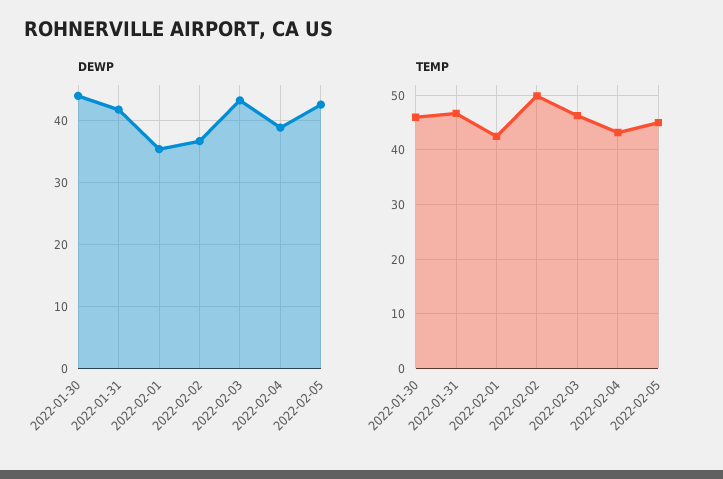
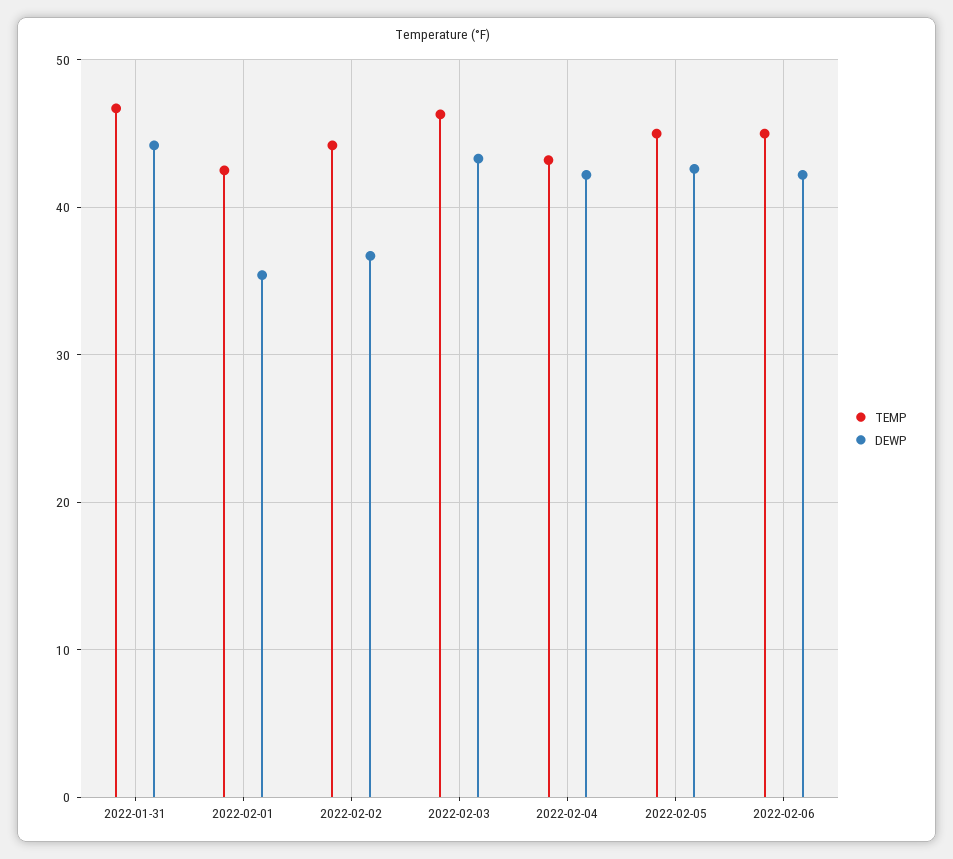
DEWP, 2022-01-30: 44 -> none
DEWP, 2022-01-31: 42 -> 44
DEWP, 2022-02-04: 39 -> 42
TEMP, 2022-01-30: 46 -> none
TEMP, 2022-02-02: 50 -> 44
TEMP, 2022-02-06: none -> 45
DEWP, 2022-02-06: none -> 42

